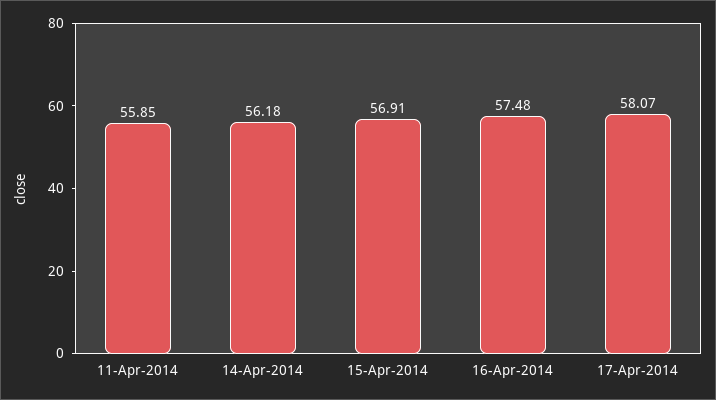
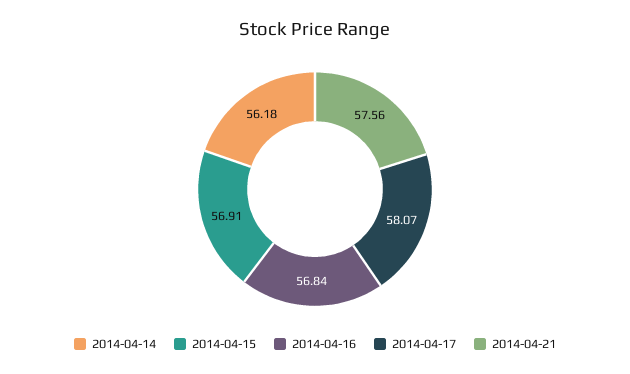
11-Apr-2014: 55.85 -> none
16-Apr-2014: 57.48 -> 56.84
2014-04-21: none -> 57.56

